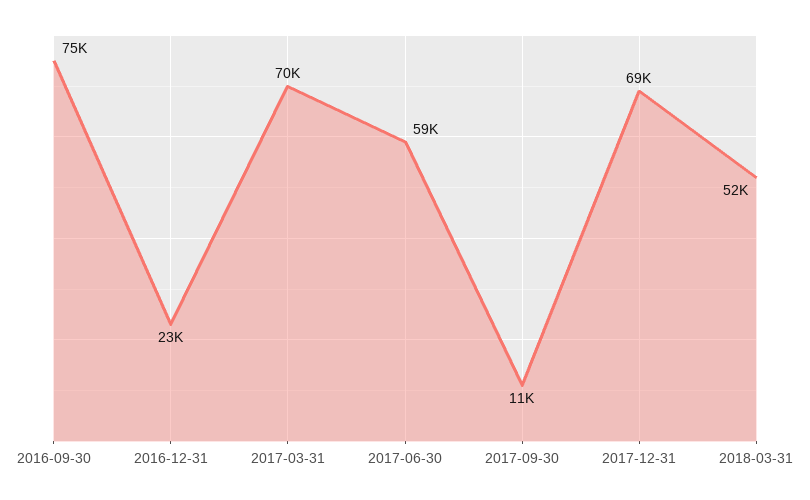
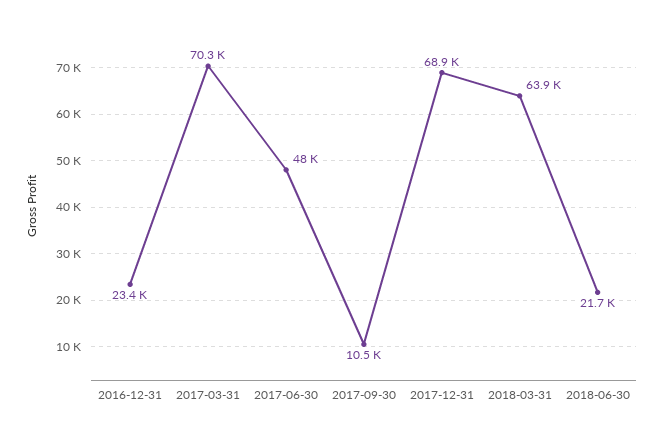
2016-09-30: 75000 -> none
2017-06-30: 59000 -> 48000
2018-03-31: 52000 -> 63900
2018-06-30: none -> 21700

